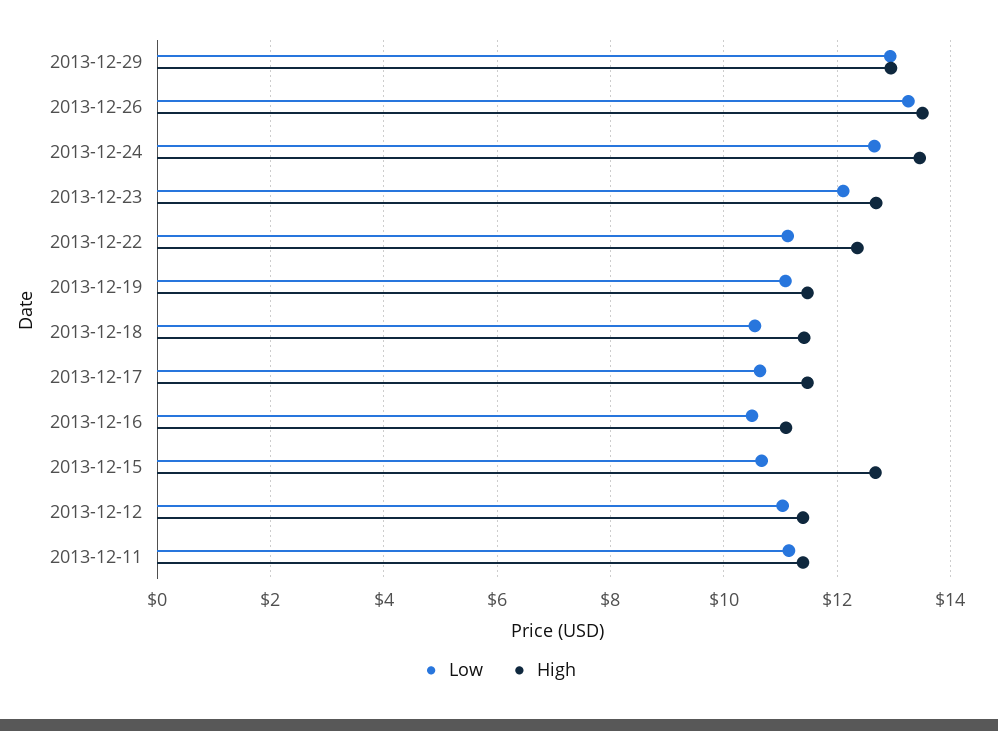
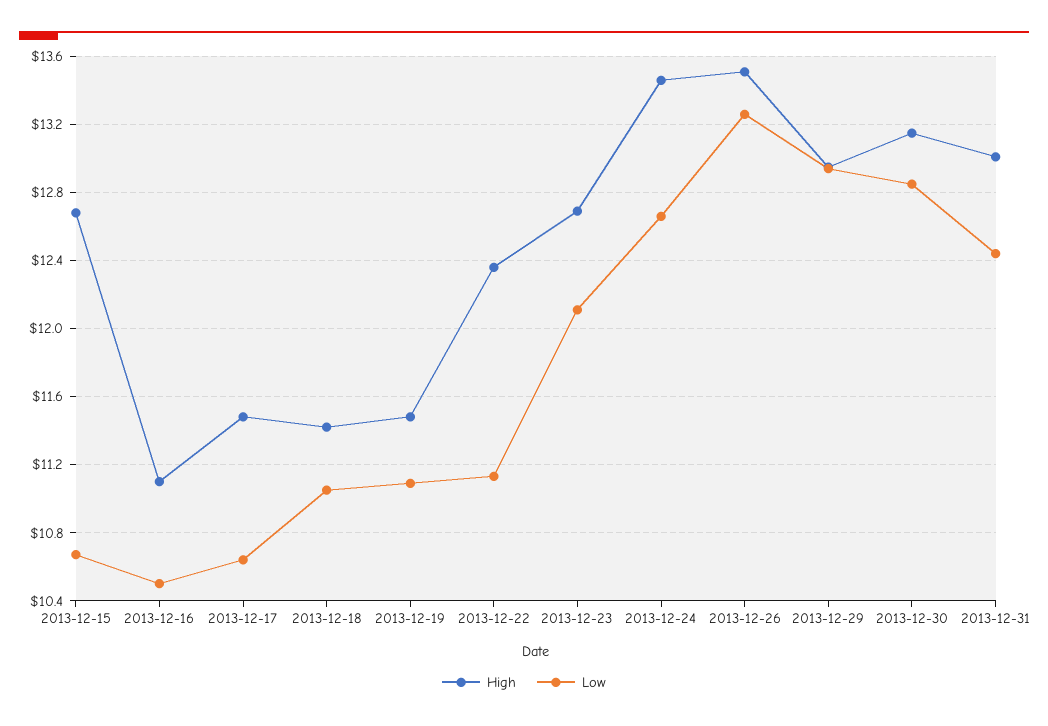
Low, 2013-12-18: 10.6 -> 11.05
Low, 2013-12-12: 11 -> none
High, 2013-12-12: 11.4 -> none
Low, 2013-12-11: 11.2 -> none
High, 2013-12-11: 11.4 -> none
High, 2013-12-30: none -> 13.15
Low, 2013-12-30: none -> 12.85
High, 2013-12-31: none -> 13
Low, 2013-12-31: none -> 12.45

